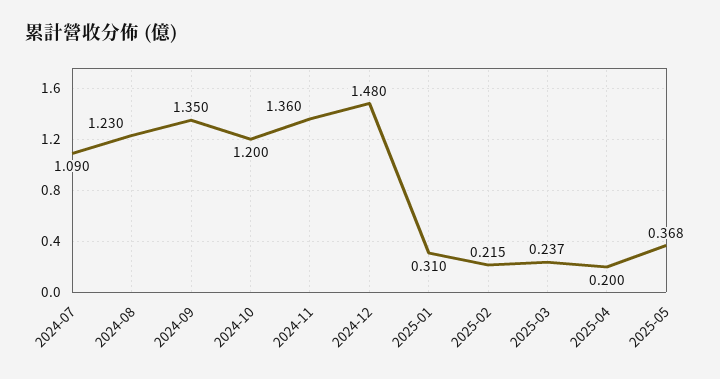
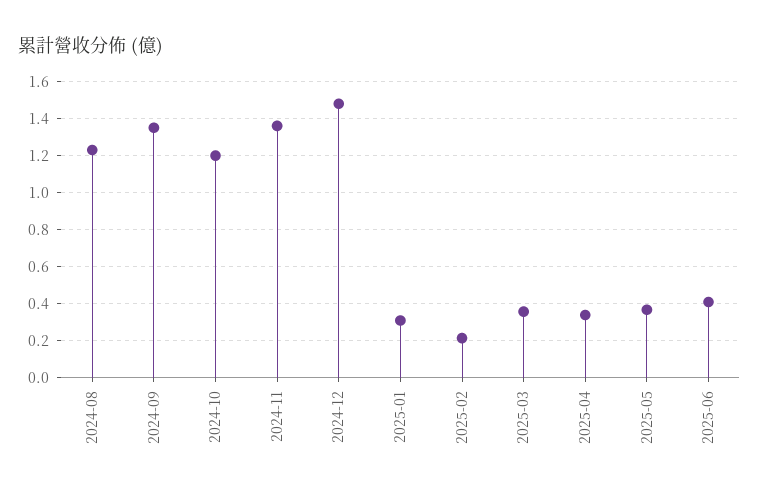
2024-07: 1.09 -> none
2025-03: 0.237 -> 0.35
2025-04: 0.2 -> 0.35
2025-06: none -> 0.4

